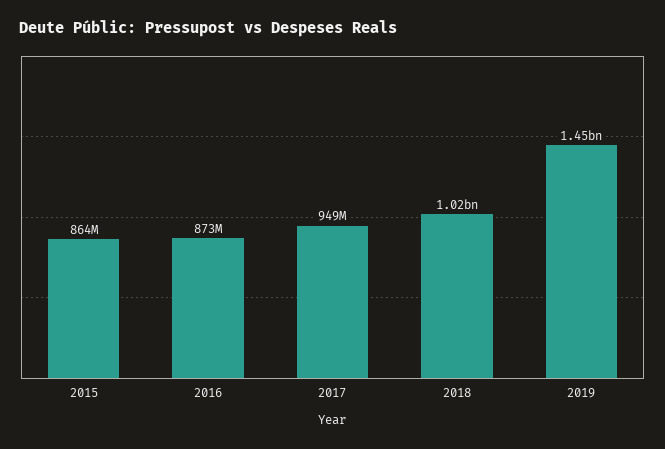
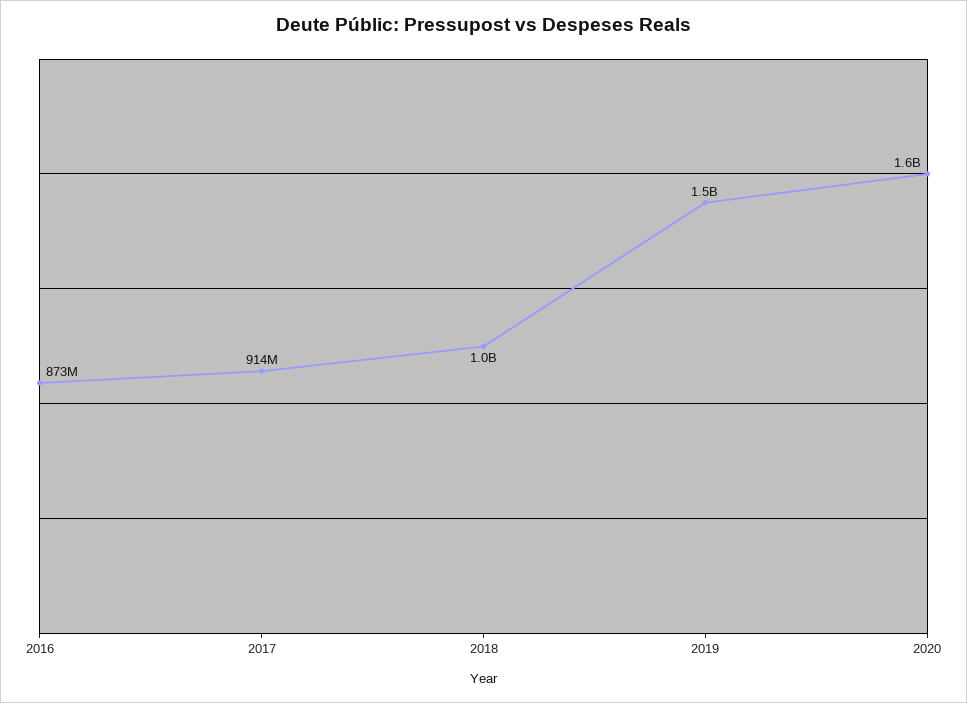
2015: 864000000 -> none
2017: 949000000 -> 914000000
2020: none -> 1600000000

